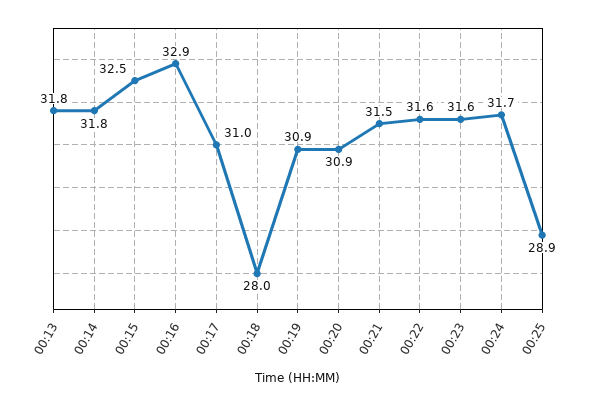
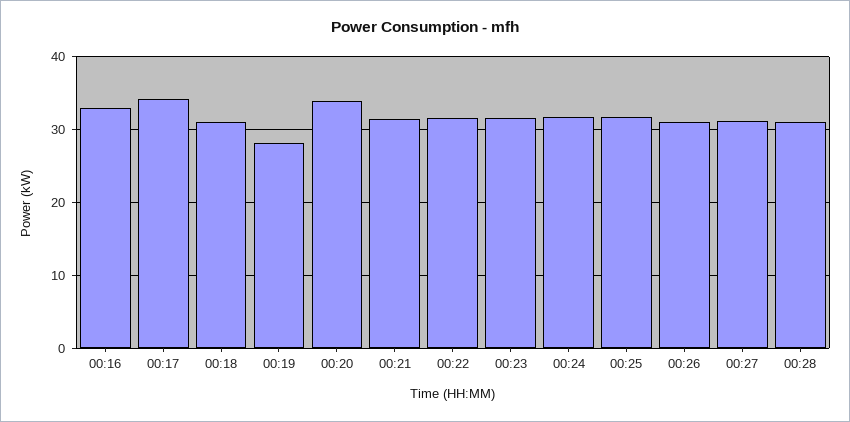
00:13: 31.8 -> none
00:14: 31.8 -> none
00:15: 32.5 -> none
00:17: 31 -> 34
00:18: 28 -> 31
00:19: 30.9 -> 28
00:20: 30.9 -> 34
00:25: 28.9 -> 32
00:26: none -> 31
00:27: none -> 31
00:28: none -> 31

